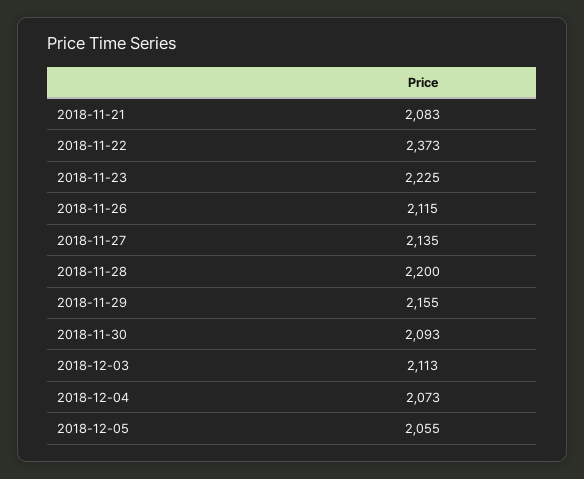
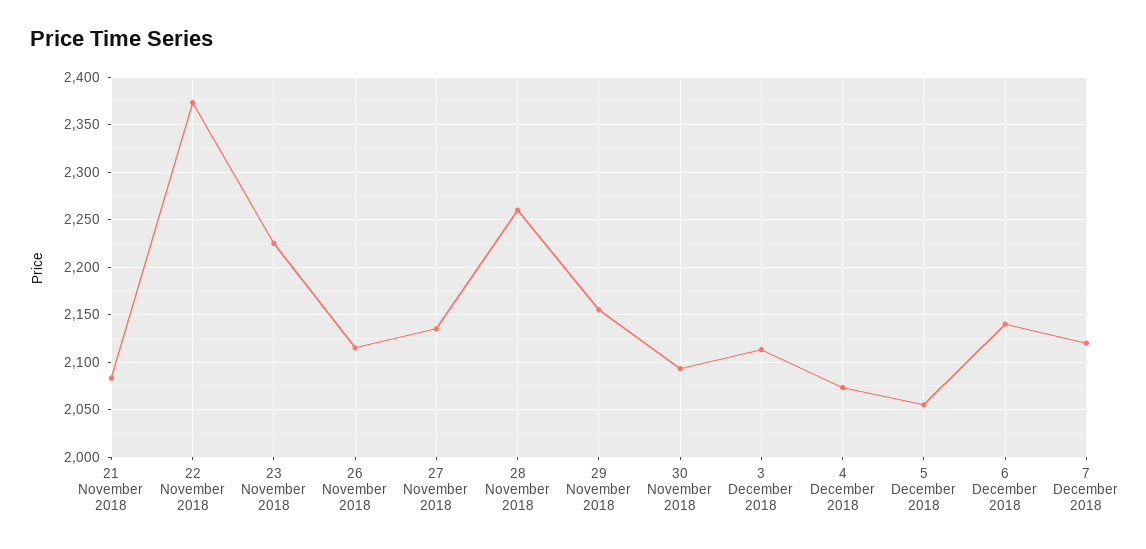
2018-11-28: 2200 -> 2260
6 December 2018: none -> 2140
7 December 2018: none -> 2120

